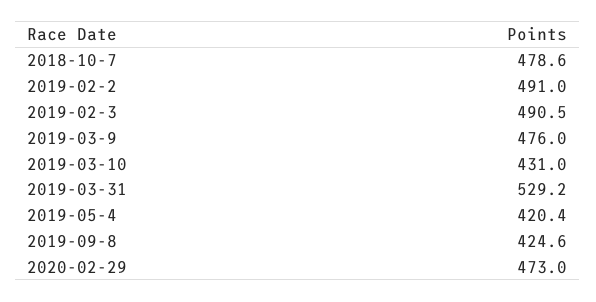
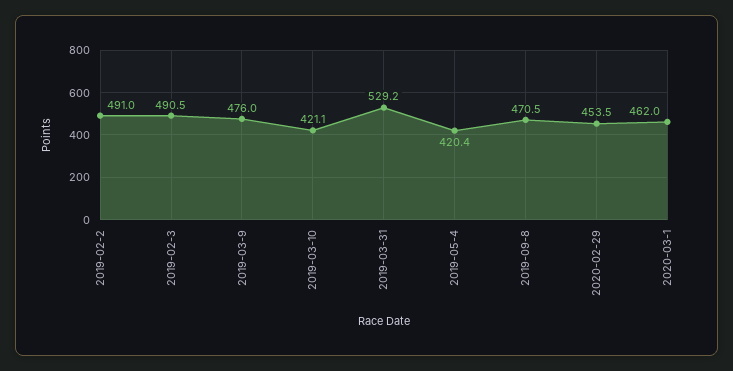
2018-10-7: 478.6 -> none
2019-03-10: 431 -> 421.1
2019-09-8: 424.6 -> 470.5
2020-02-29: 473 -> 453.5
2020-03-1: none -> 462

